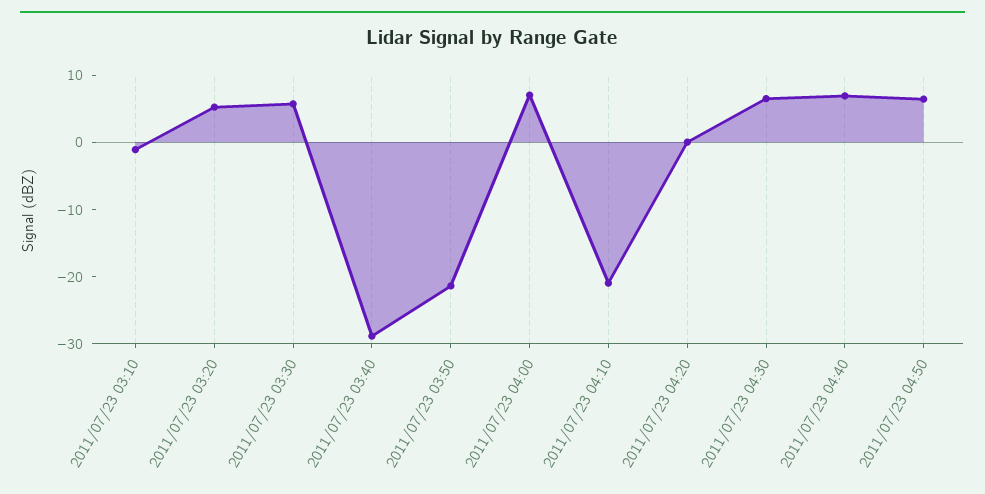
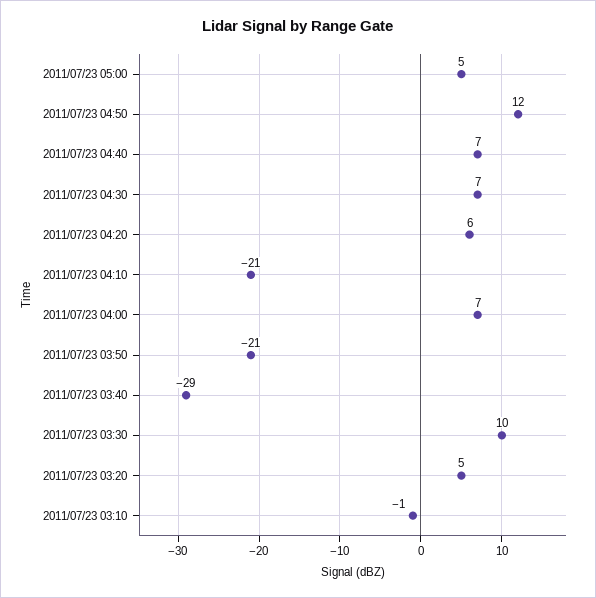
2011/07/23 03:30: 6 -> 10
2011/07/23 04:20: 0 -> 6
2011/07/23 04:50: 6 -> 12
2011/07/23 05:00: none -> 5

